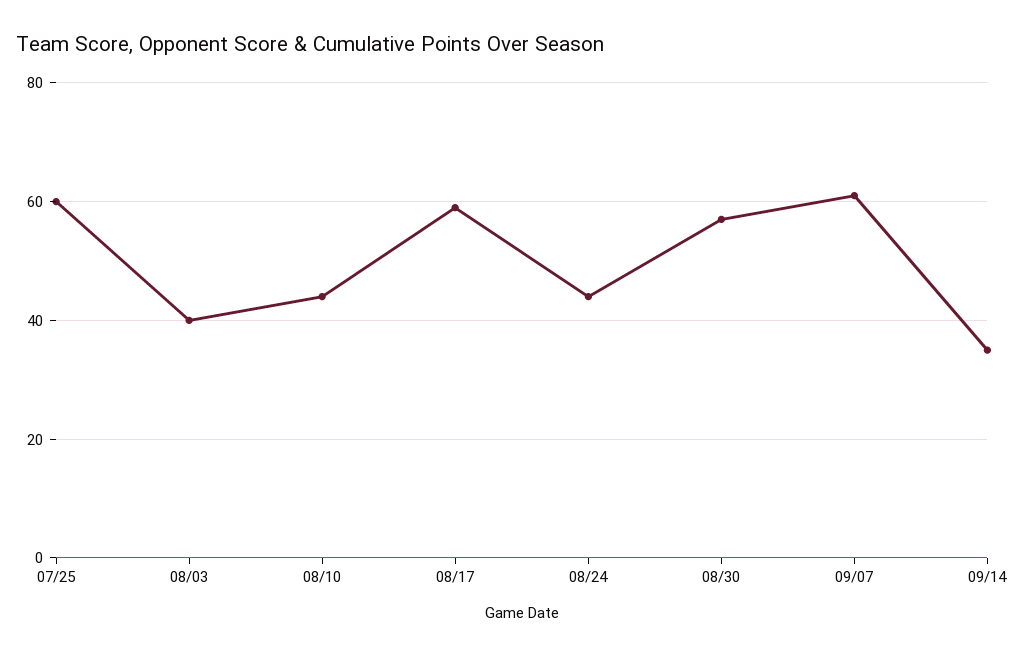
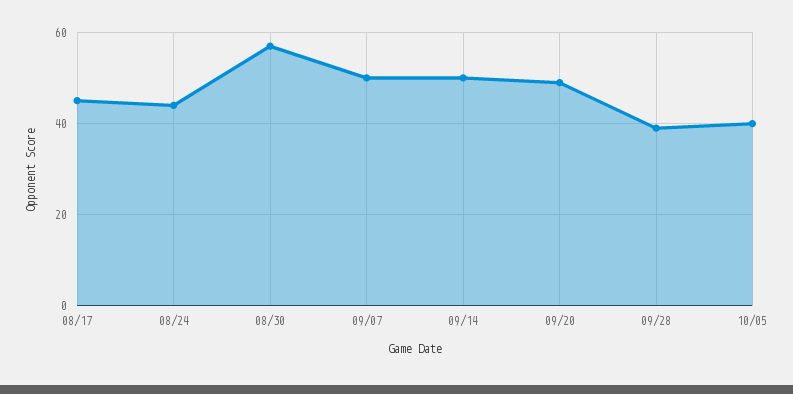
07/25: 60 -> none
08/03: 40 -> none
08/10: 45 -> none
08/17: 60 -> 45
09/07: 60 -> 50
09/14: 35 -> 50
09/20: none -> 50
09/28: none -> 40
10/05: none -> 40

